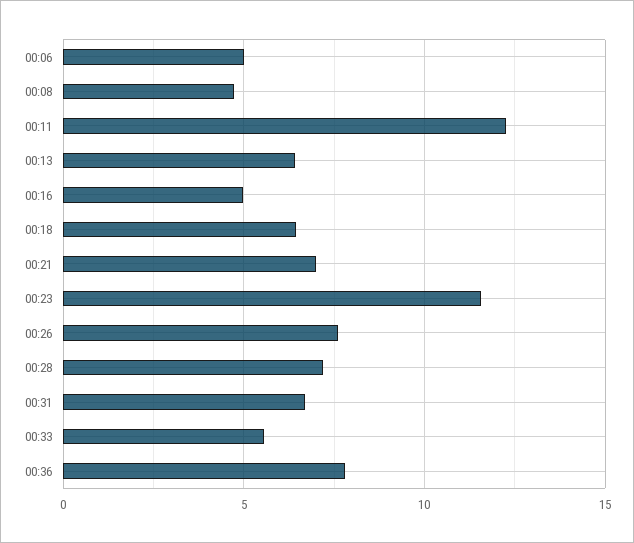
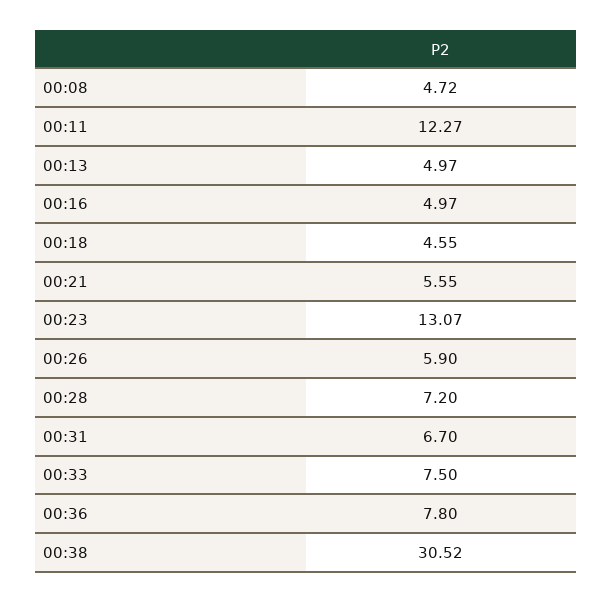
00:06: 5 -> none
00:13: 6.5 -> 4.97
00:18: 6.5 -> 4.55
00:21: 7 -> 5.55
00:23: 11.5 -> 13.07
00:26: 7.5 -> 5.9
00:33: 5.5 -> 7.5
00:38: none -> 30.52

